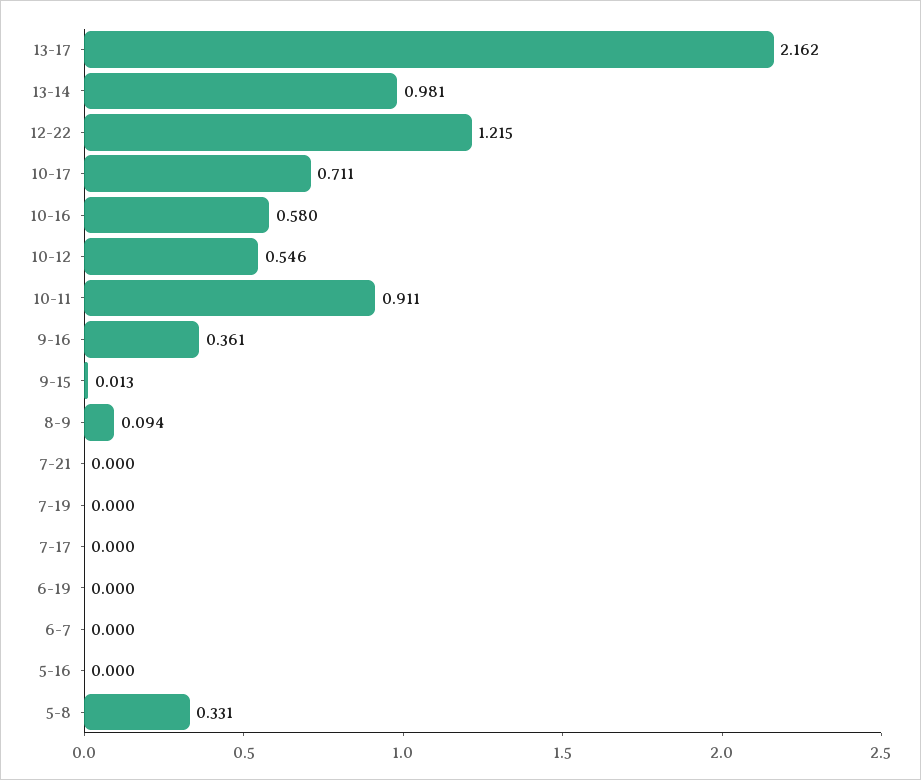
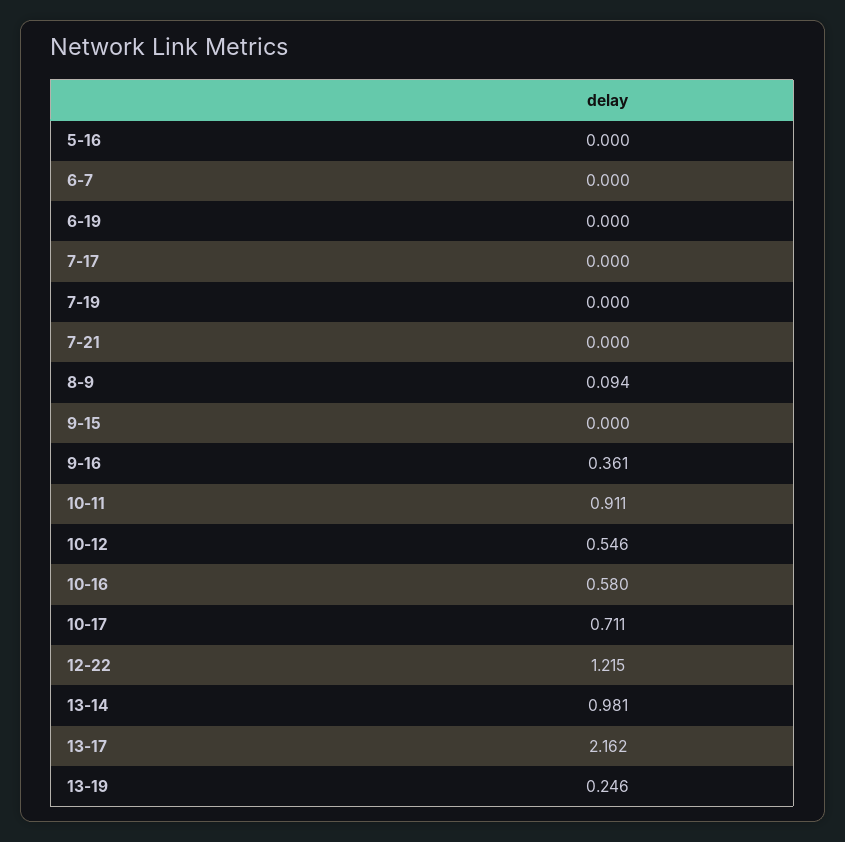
9-15: 0.013 -> 0
5-8: 0.331 -> none
13-19: none -> 0.246

